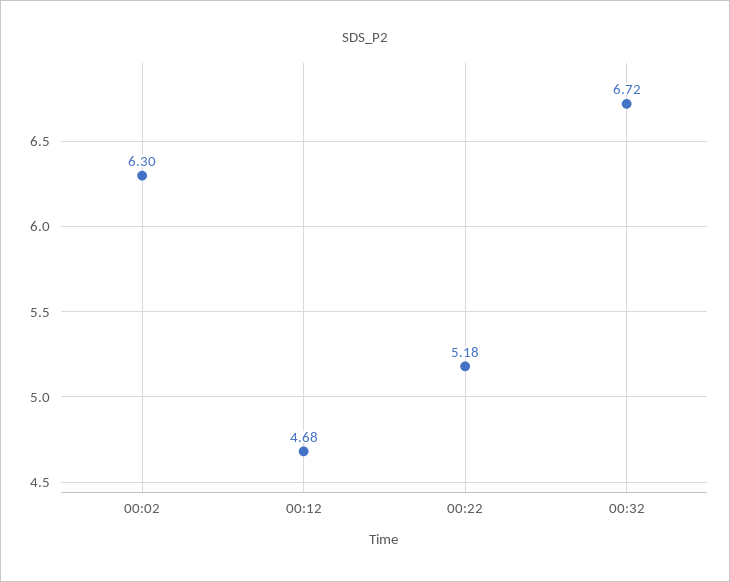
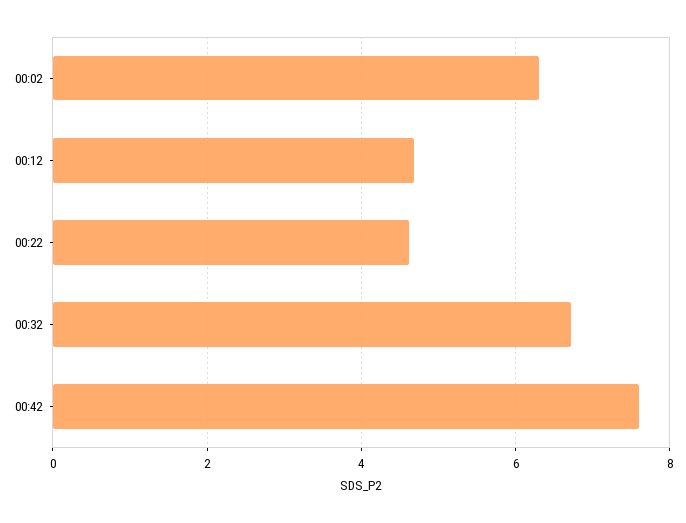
00:22: 5.18 -> 4.6
00:42: none -> 7.6

